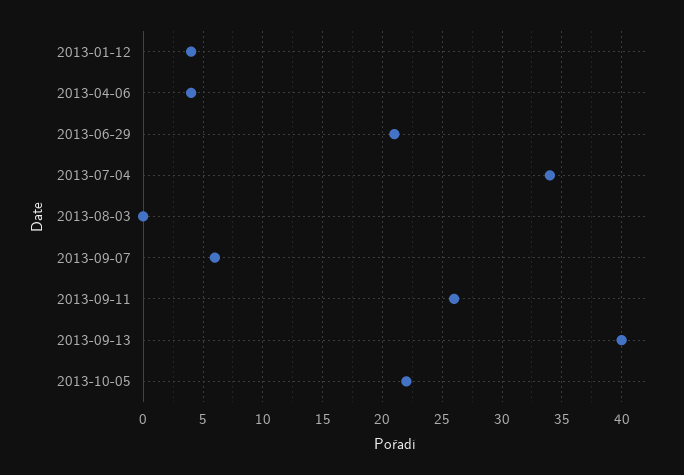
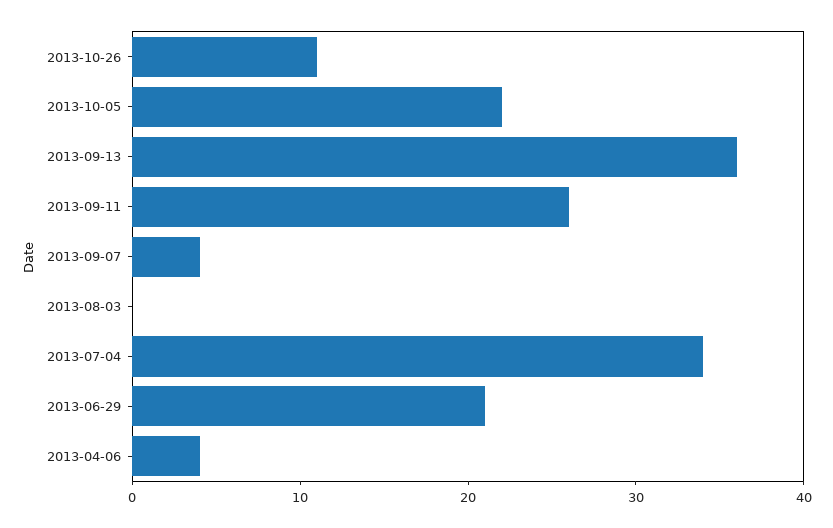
2013-01-12: 4 -> none
2013-09-07: 6 -> 4
2013-09-13: 40 -> 36
2013-10-26: none -> 11

